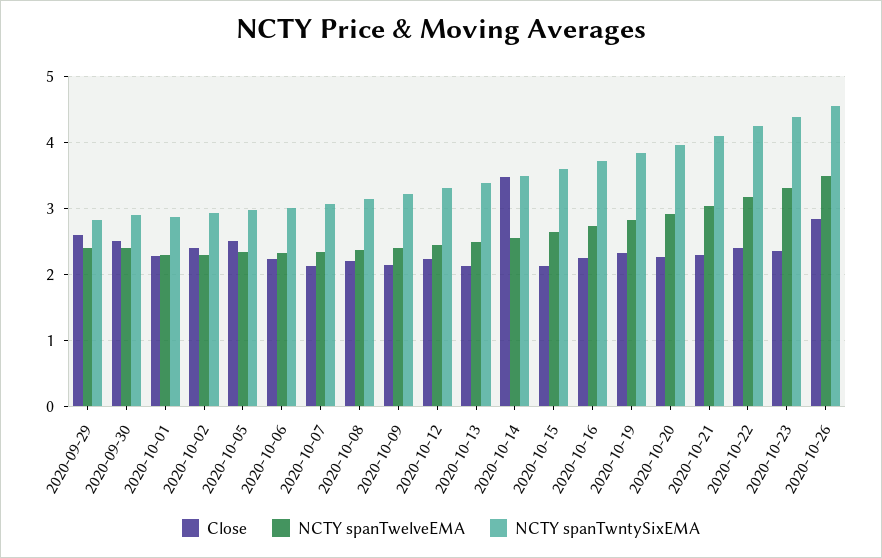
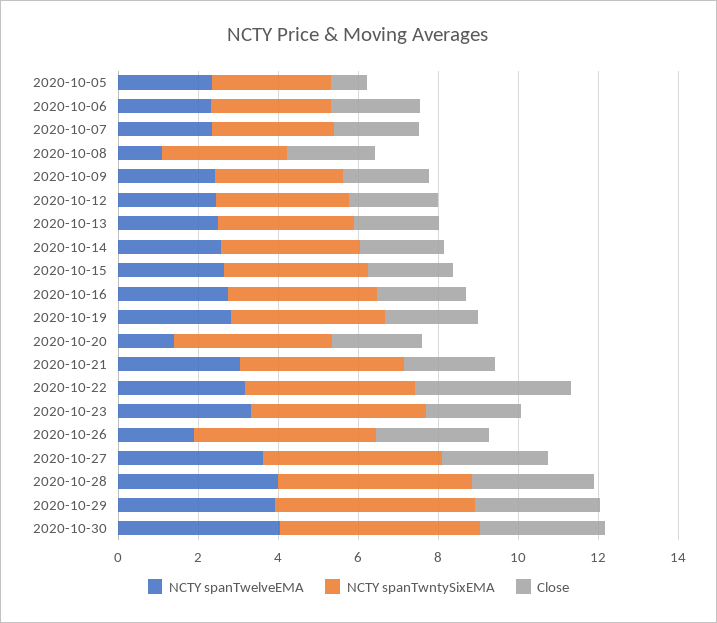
Close, 2020-09-29: 2.6 -> none
NCTY spanTwelveEMA, 2020-09-29: 2.4 -> none
NCTY spanTwntySixEMA, 2020-09-29: 2.8 -> none
Close, 2020-09-30: 2.5 -> none
NCTY spanTwelveEMA, 2020-09-30: 2.4 -> none
NCTY spanTwntySixEMA, 2020-09-30: 2.9 -> none
Close, 2020-10-01: 2.3 -> none
NCTY spanTwelveEMA, 2020-10-01: 2.3 -> none
NCTY spanTwntySixEMA, 2020-10-01: 2.9 -> none
Close, 2020-10-02: 2.4 -> none
NCTY spanTwelveEMA, 2020-10-02: 2.3 -> none
NCTY spanTwntySixEMA, 2020-10-02: 2.9 -> none
Close, 2020-10-05: 2.5 -> 1
NCTY spanTwelveEMA, 2020-10-08: 2.4 -> 1
Close, 2020-10-14: 3.5 -> 2
NCTY spanTwelveEMA, 2020-10-20: 2.9 -> 1.5
Close, 2020-10-22: 2.4 -> 4
NCTY spanTwelveEMA, 2020-10-26: 3.5 -> 2
NCTY spanTwelveEMA, 2020-10-27: none -> 3.5
NCTY spanTwntySixEMA, 2020-10-27: none -> 4.5
Close, 2020-10-27: none -> 2.5
NCTY spanTwelveEMA, 2020-10-28: none -> 4
NCTY spanTwntySixEMA, 2020-10-28: none -> 5
Close, 2020-10-28: none -> 3
NCTY spanTwelveEMA, 2020-10-29: none -> 4
NCTY spanTwntySixEMA, 2020-10-29: none -> 5
Close, 2020-10-29: none -> 3
NCTY spanTwelveEMA, 2020-10-30: none -> 4
NCTY spanTwntySixEMA, 2020-10-30: none -> 5
Close, 2020-10-30: none -> 3

